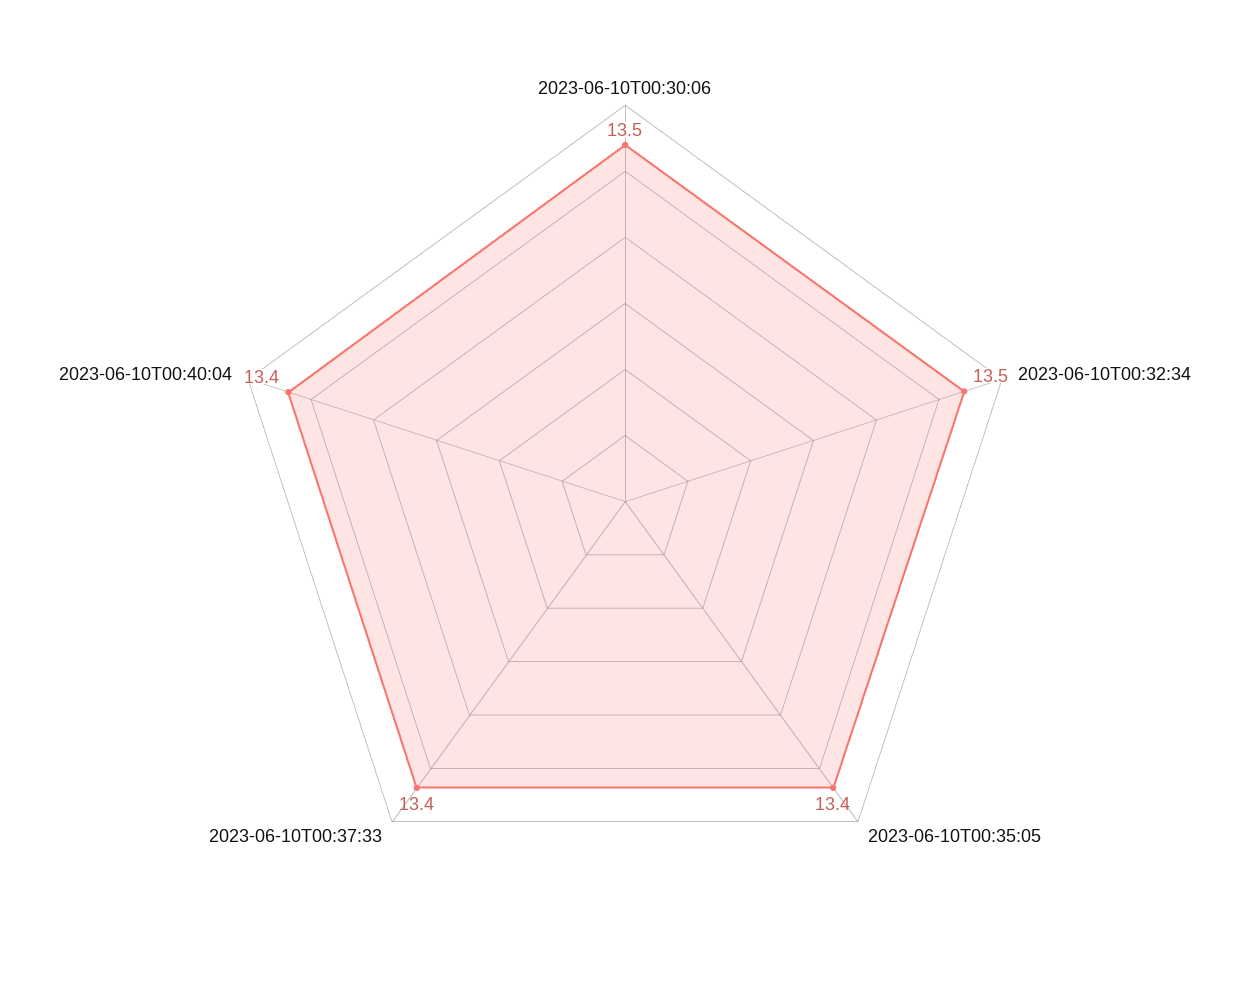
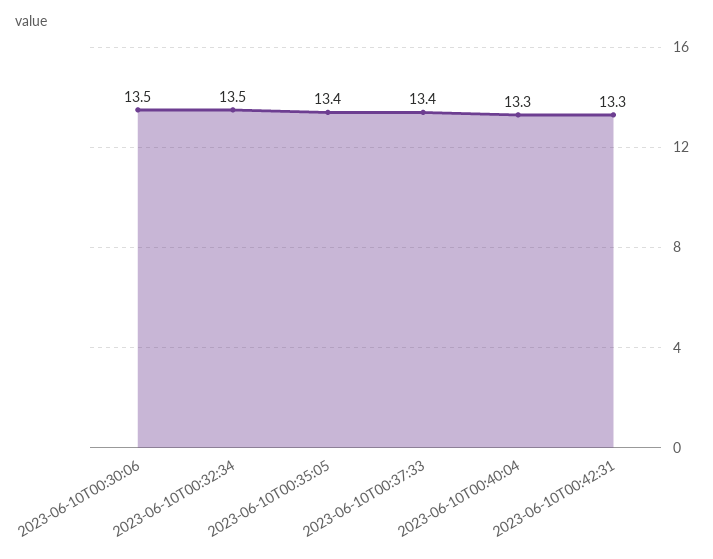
2023-06-10T00:40:04: 13.4 -> 13.3
2023-06-10T00:42:31: none -> 13.3

